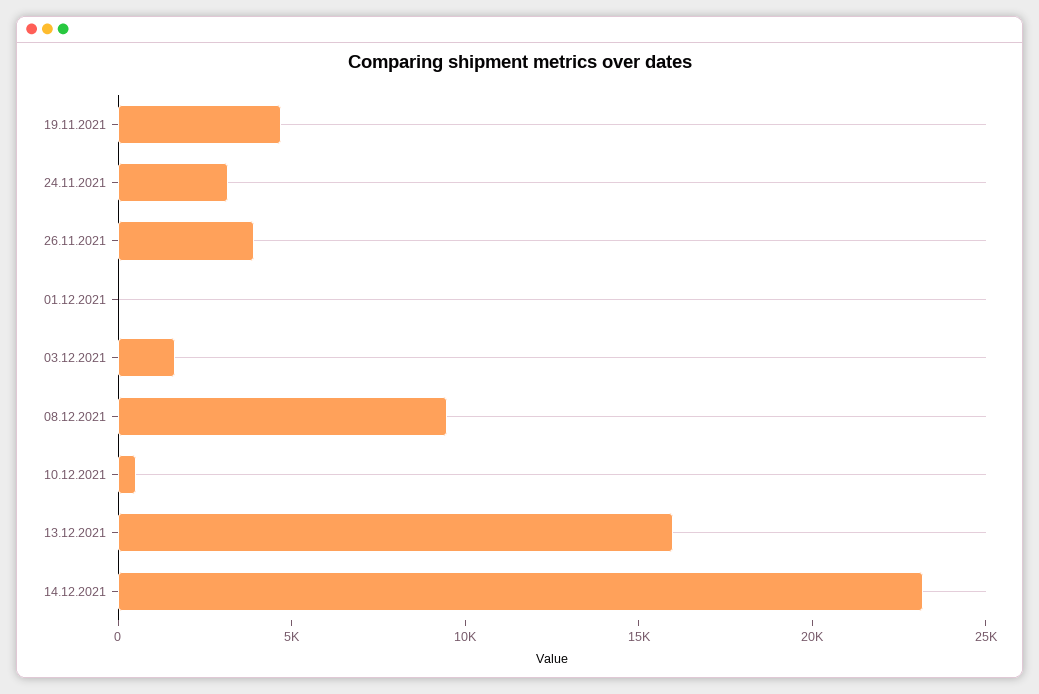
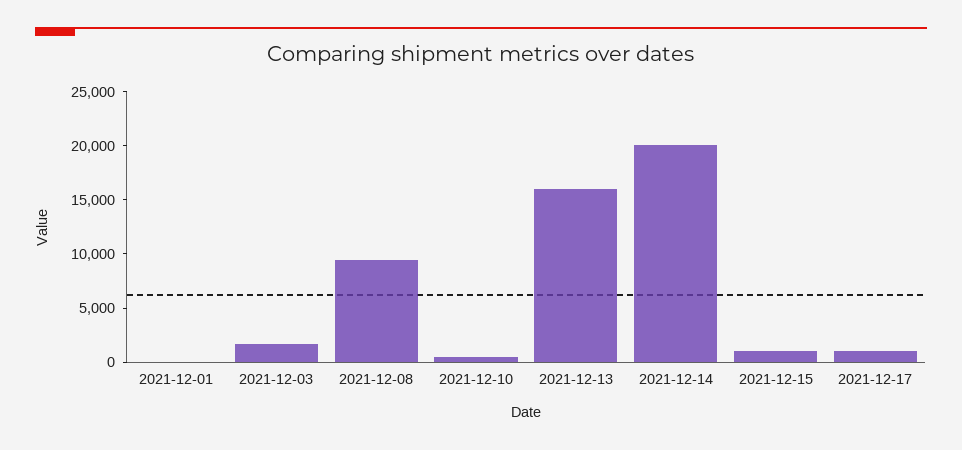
19.11.2021: 5000 -> none
24.11.2021: 3000 -> none
26.11.2021: 4000 -> none
14.12.2021: 23000 -> 20000
2021-12-15: none -> 1000
2021-12-17: none -> 1000

